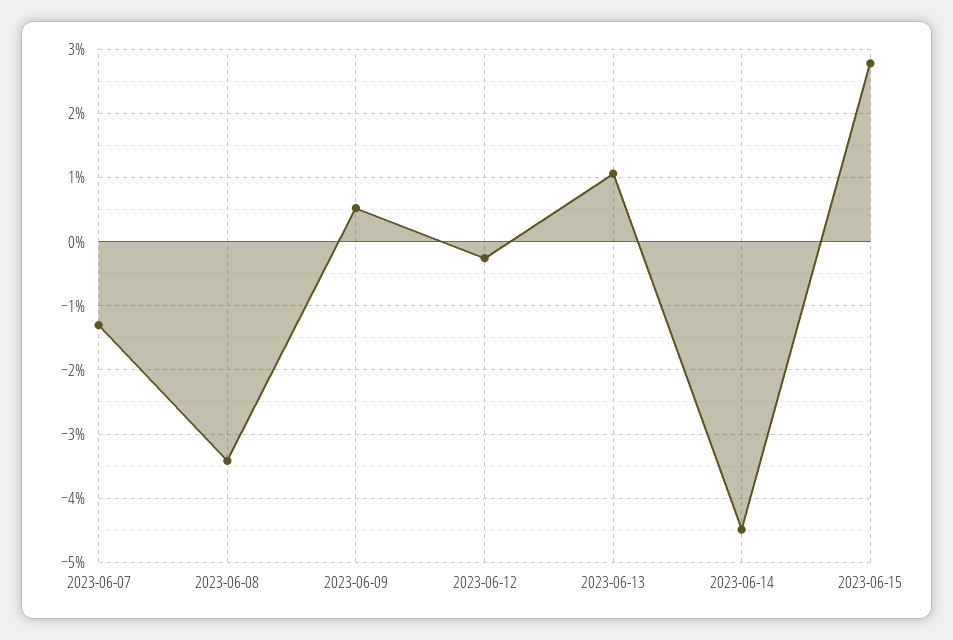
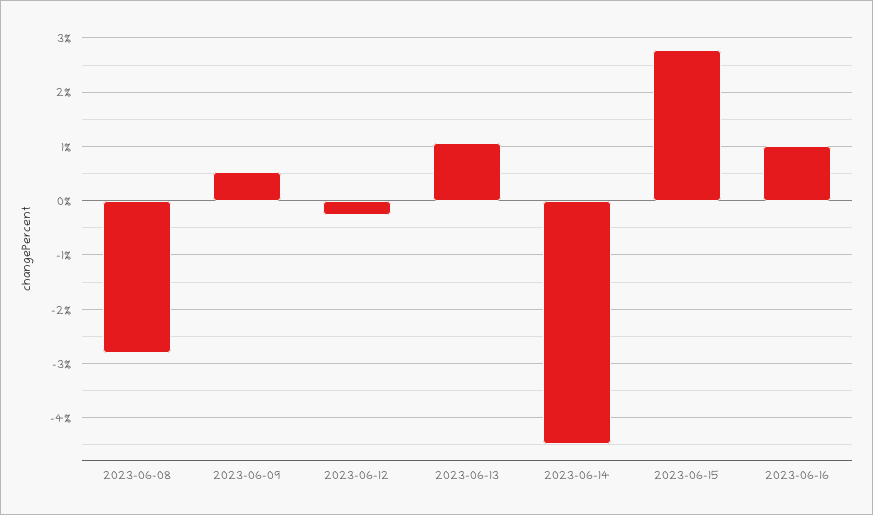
2023-06-07: -1.3 -> none
2023-06-08: -3.4 -> -2.8
2023-06-16: none -> 1

